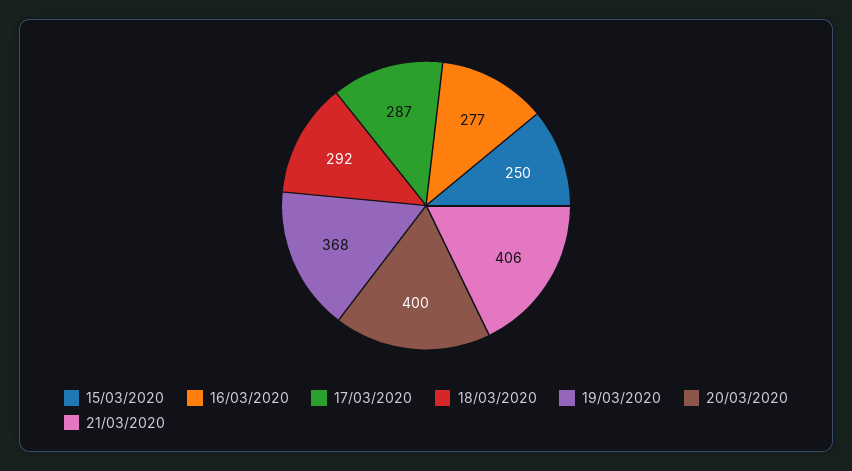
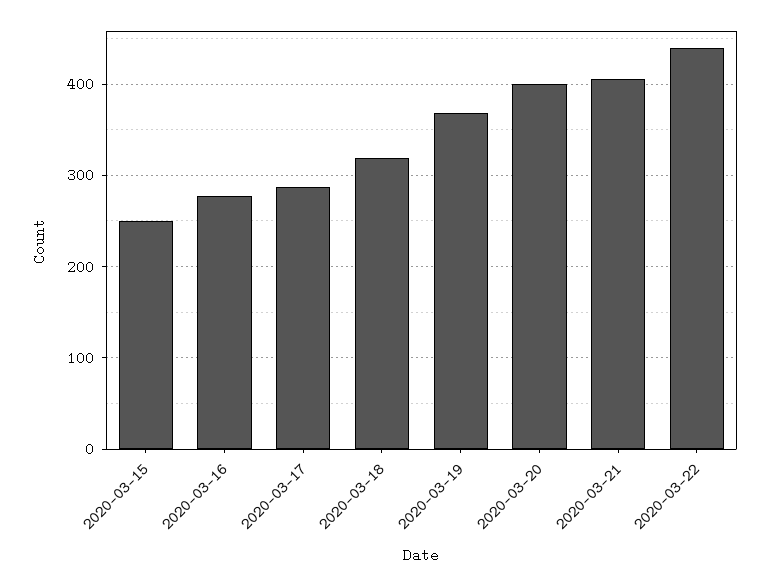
18/03/2020: 292 -> 320
2020-03-22: none -> 440

